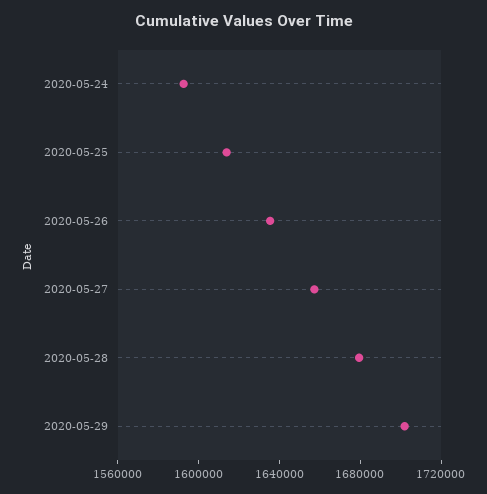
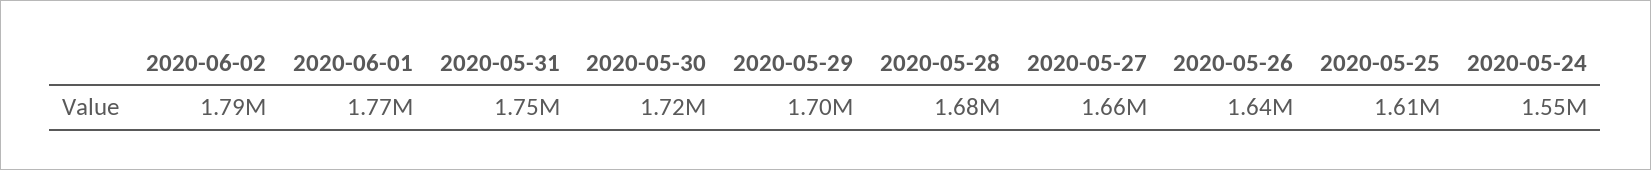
2020-05-24: 1590000 -> 1550000
2020-06-02: none -> 1790000
2020-06-01: none -> 1770000
2020-05-31: none -> 1750000
2020-05-30: none -> 1720000

